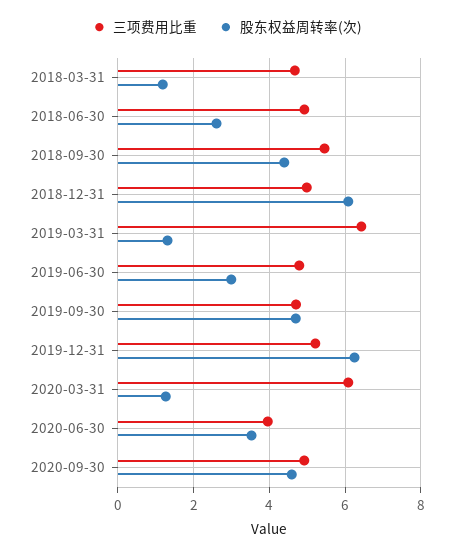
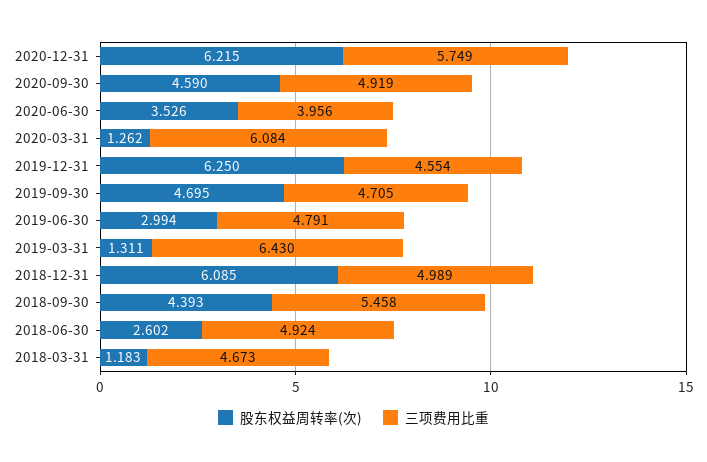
三项费用比重, 2019-12-31: 5.2 -> 4.554
股东权益周转率(次), 2020-12-31: none -> 6.215
三项费用比重, 2020-12-31: none -> 5.749

